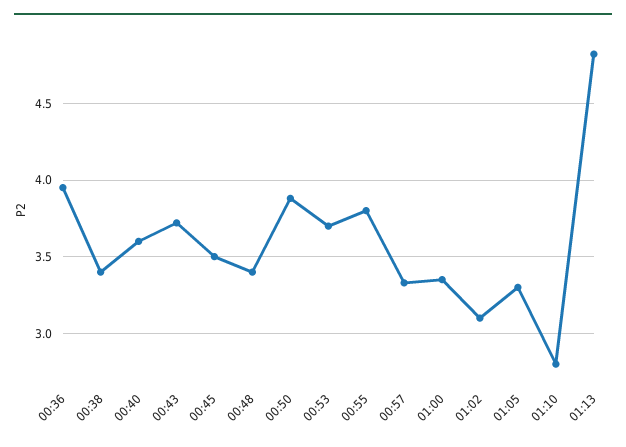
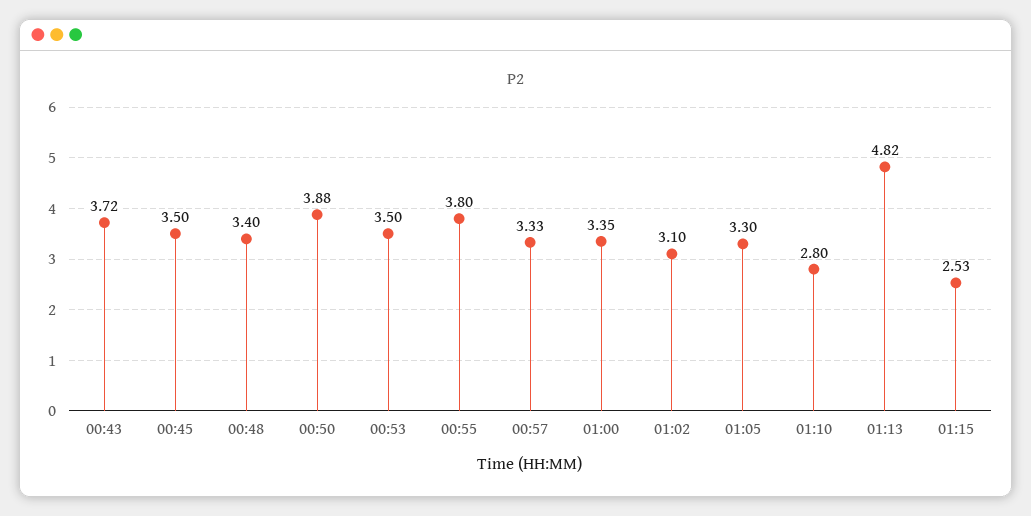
00:36: 3.95 -> none
00:38: 3.4 -> none
00:40: 3.6 -> none
00:53: 3.7 -> 3.5
01:15: none -> 2.53

